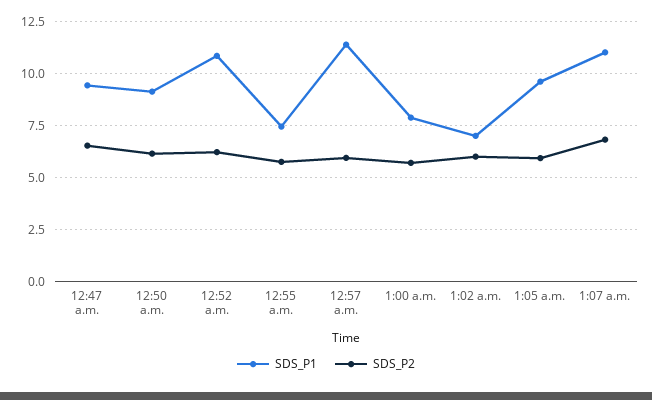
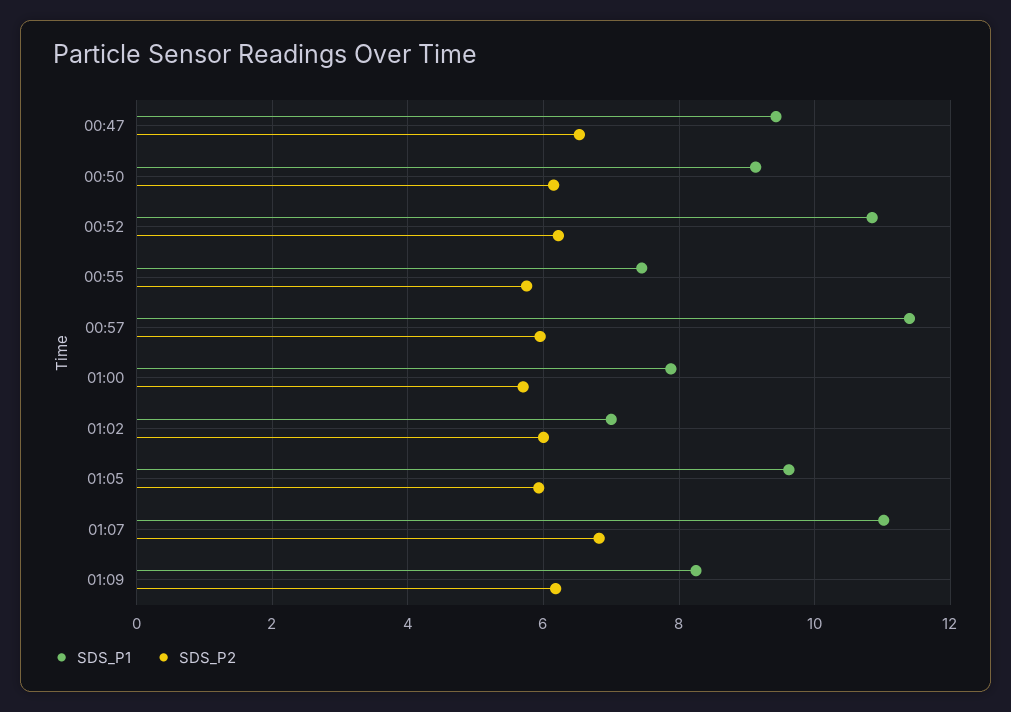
SDS_P1, 01:09: none -> 8.2
SDS_P2, 01:09: none -> 6.2

